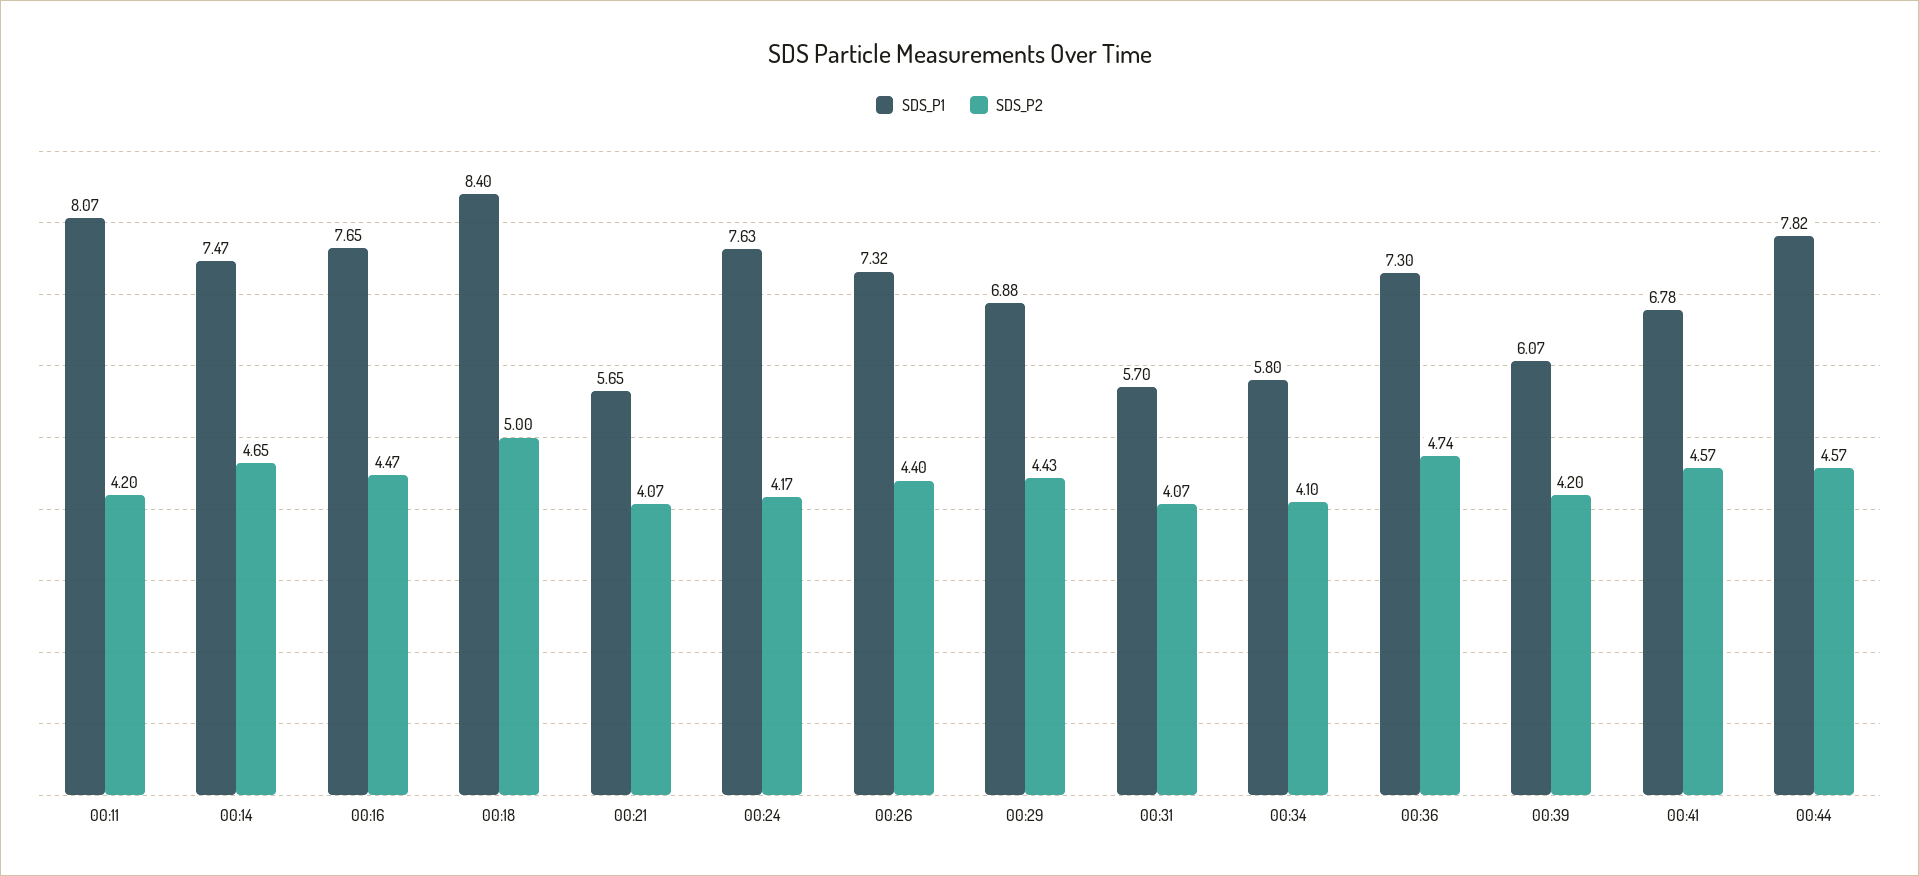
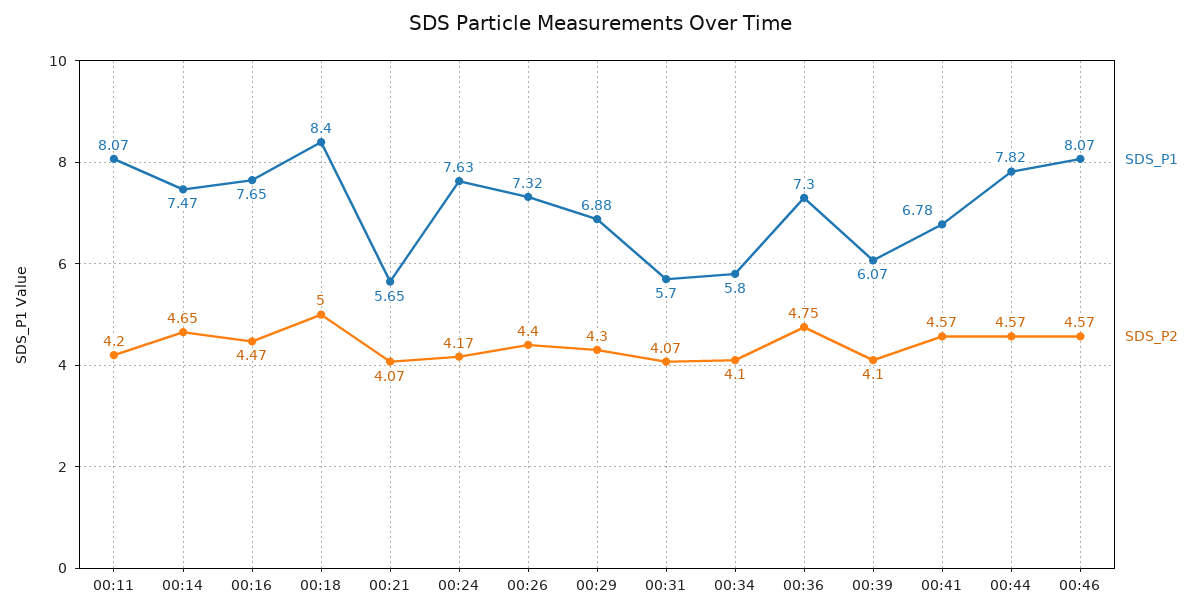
SDS_P2, 00:29: 4.43 -> 4.3
SDS_P2, 00:36: 4.74 -> 4.75
SDS_P2, 00:39: 4.2 -> 4.1
SDS_P1, 00:46: none -> 8.07
SDS_P2, 00:46: none -> 4.57

